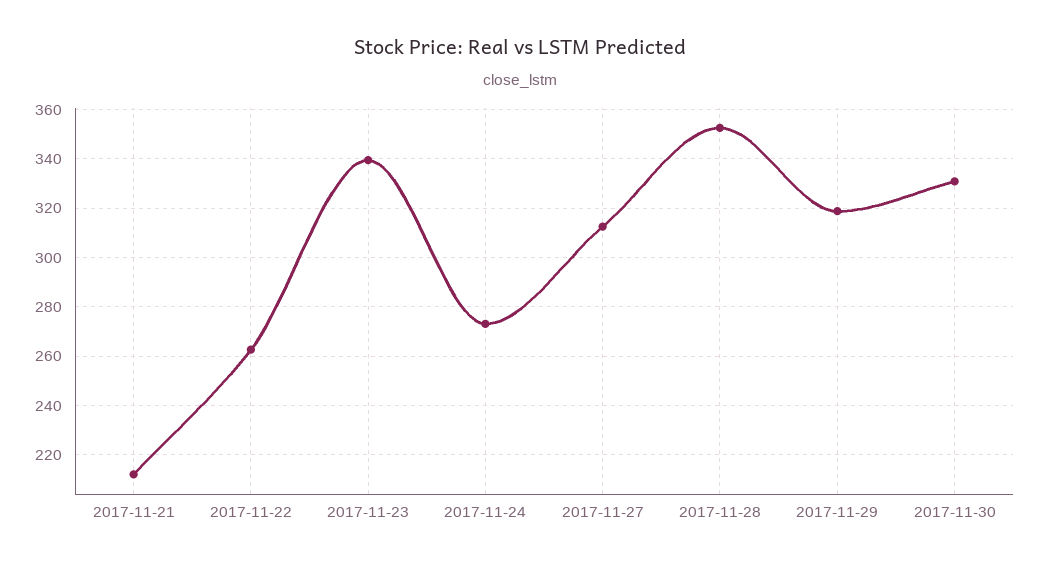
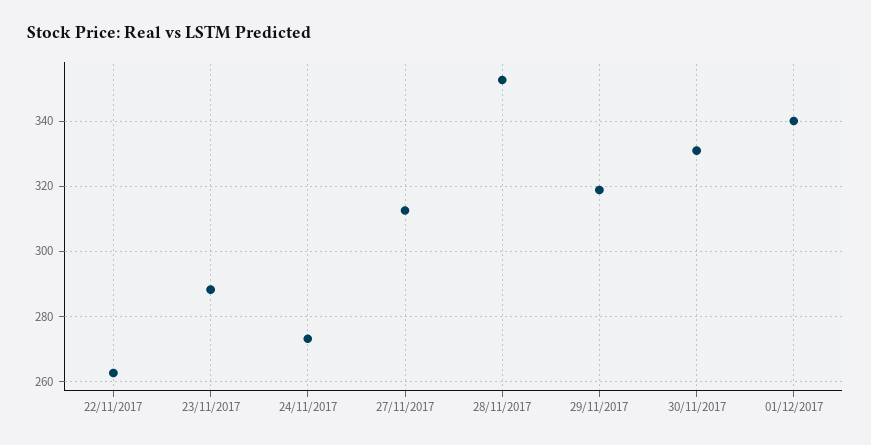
2017-11-21: 212.5 -> none
2017-11-23: 340 -> 288
01/12/2017: none -> 340

